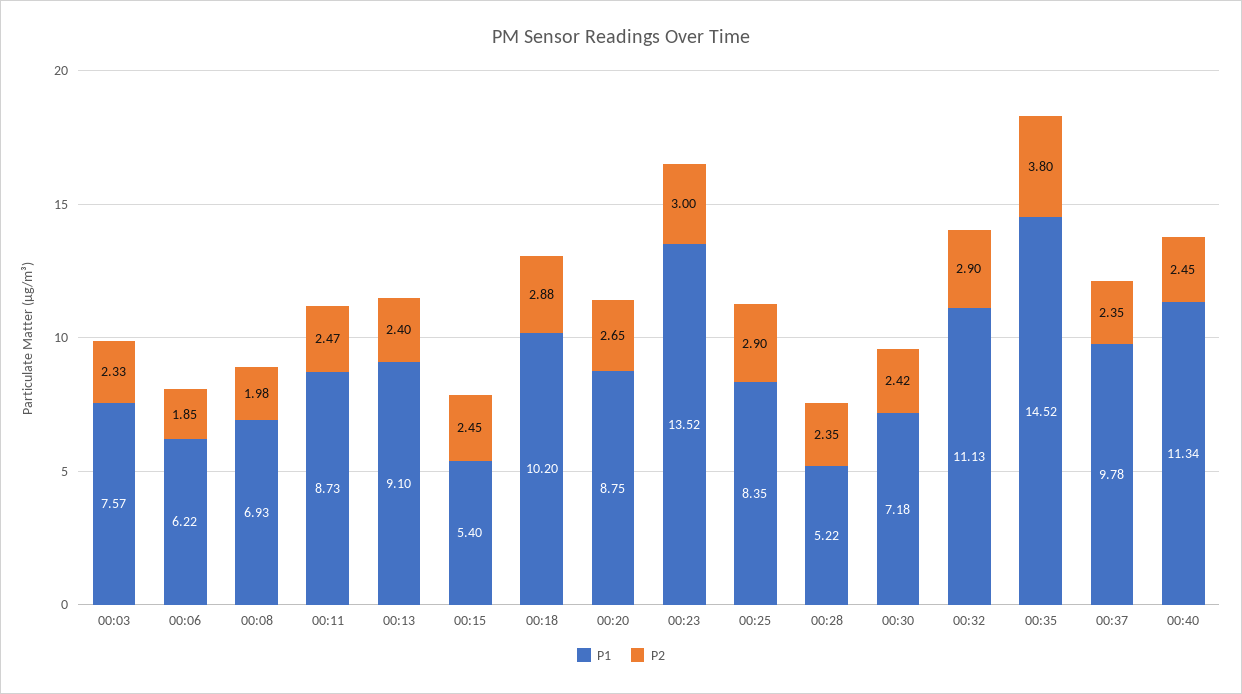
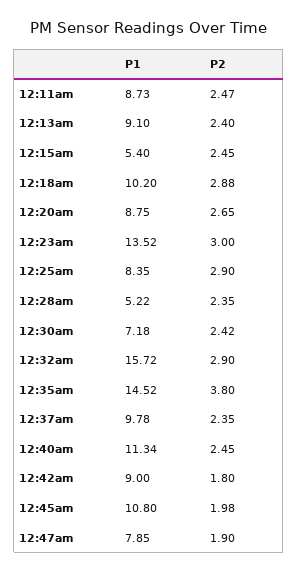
P1, 00:03: 7.57 -> none
P2, 00:03: 2.33 -> none
P1, 00:06: 6.22 -> none
P2, 00:06: 1.85 -> none
P1, 00:08: 6.93 -> none
P2, 00:08: 1.98 -> none
P1, 00:32: 11.13 -> 15.72
P1, 12:42am: none -> 9
P2, 12:42am: none -> 1.8
P1, 12:45am: none -> 10.8
P2, 12:45am: none -> 1.98
P1, 12:47am: none -> 7.85
P2, 12:47am: none -> 1.9

